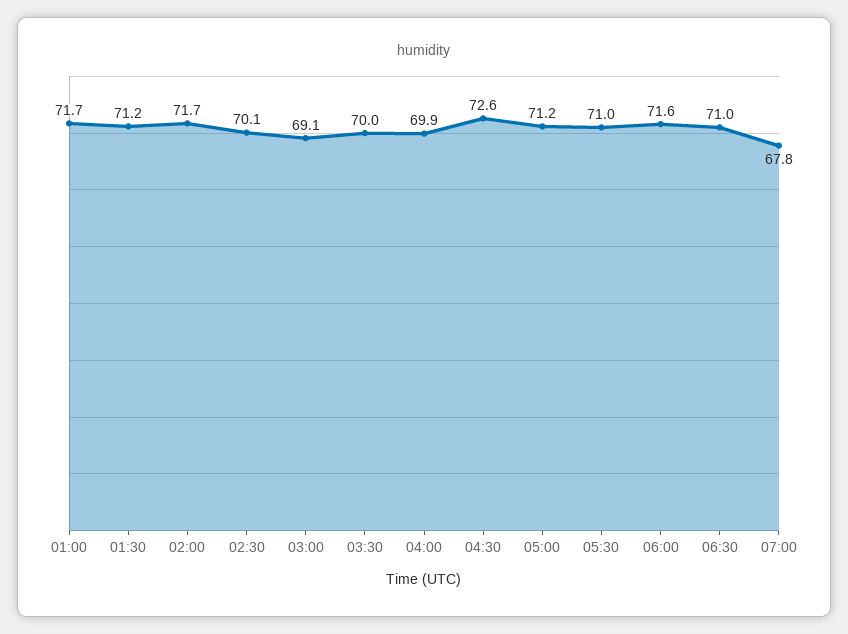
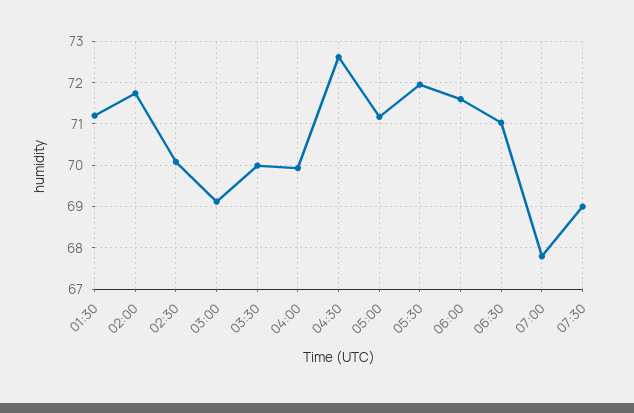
01:00: 71.7 -> none
05:30: 71 -> 72
07:30: none -> 69

